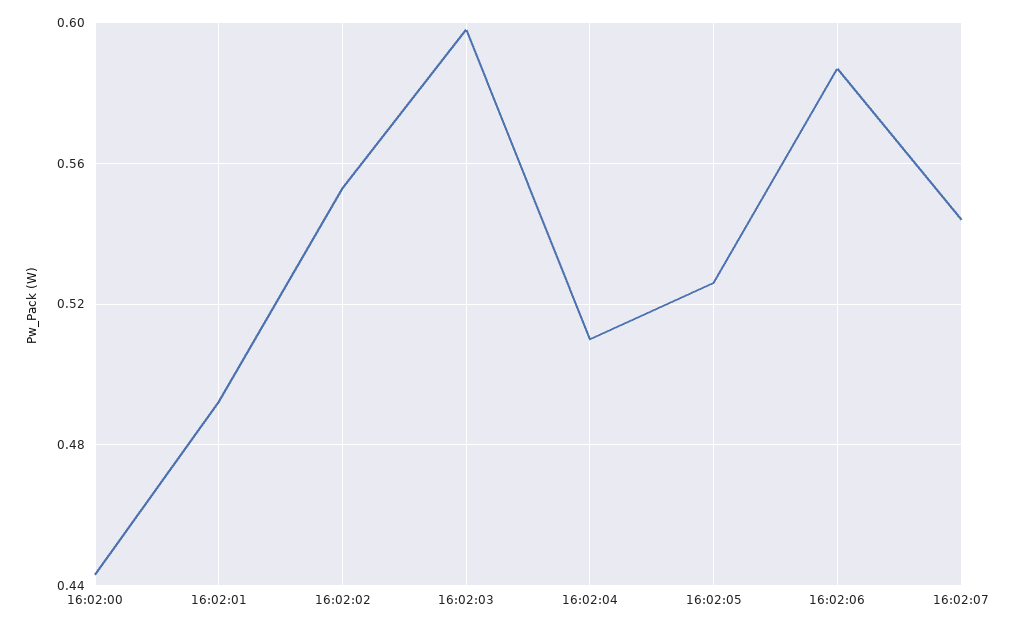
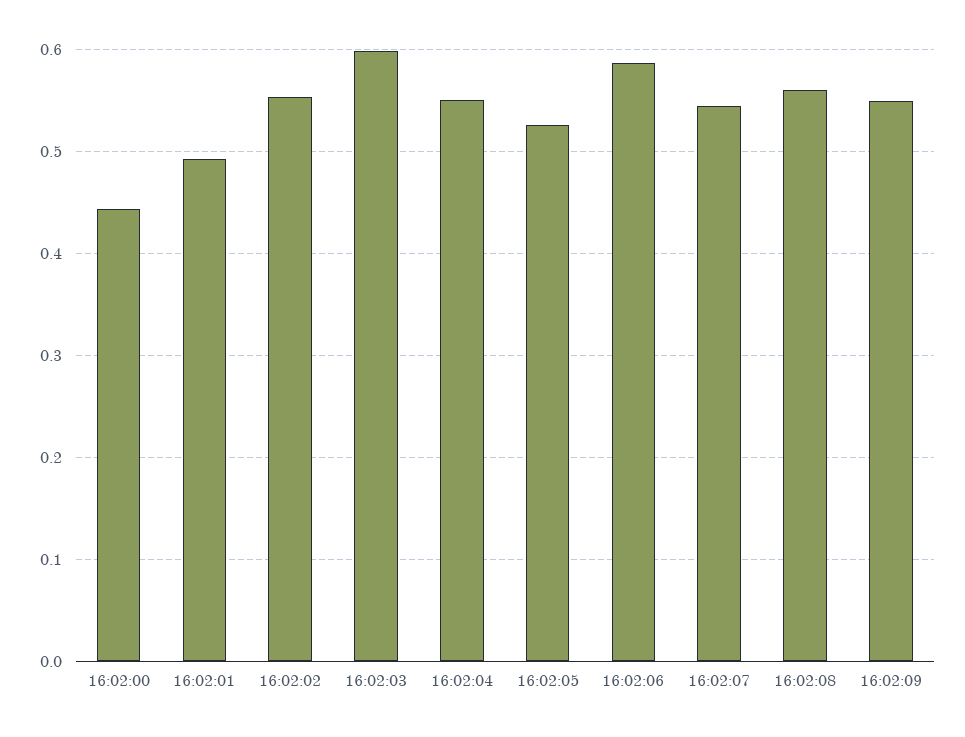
16:02:04: 0.51 -> 0.55
16:02:08: none -> 0.56
16:02:09: none -> 0.55

